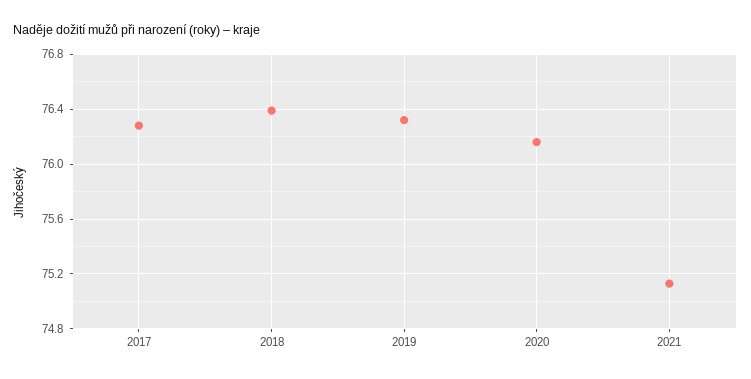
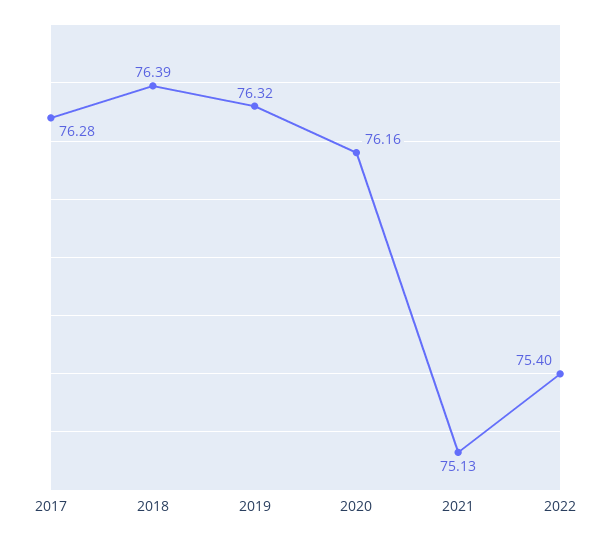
2022: none -> 75.4

